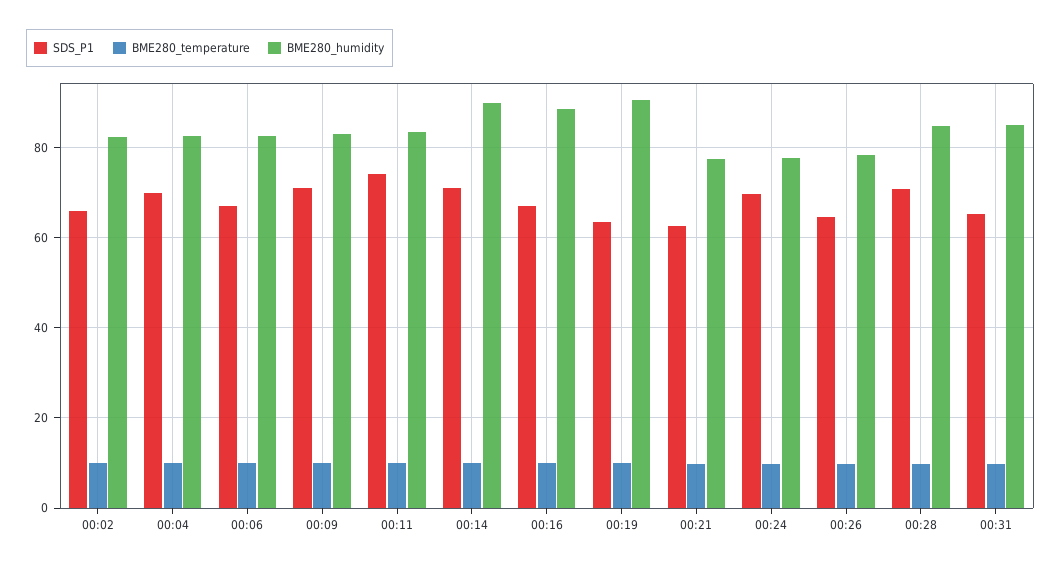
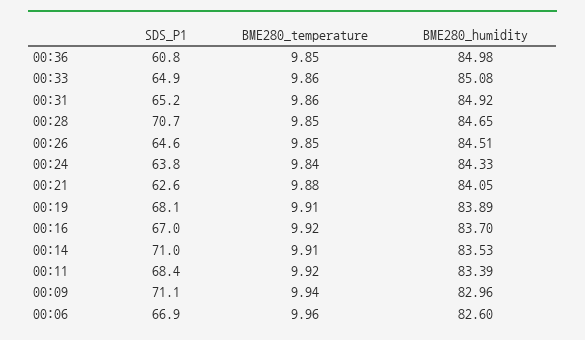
SDS_P1, 00:02: 66 -> none
BME280_temperature, 00:02: 10 -> none
BME280_humidity, 00:02: 82 -> none
SDS_P1, 00:04: 70 -> none
BME280_temperature, 00:04: 10 -> none
BME280_humidity, 00:04: 82 -> none
SDS_P1, 00:11: 74 -> 68.4
BME280_humidity, 00:14: 90 -> 83.53
BME280_humidity, 00:16: 88 -> 83.7
SDS_P1, 00:19: 64 -> 68.1
BME280_humidity, 00:19: 90 -> 83.89
BME280_humidity, 00:21: 78 -> 84.05
SDS_P1, 00:24: 70 -> 63.8
BME280_humidity, 00:24: 78 -> 84.33
BME280_humidity, 00:26: 78 -> 84.51
SDS_P1, 00:36: none -> 60.8
BME280_temperature, 00:36: none -> 9.85
BME280_humidity, 00:36: none -> 84.98
SDS_P1, 00:33: none -> 64.9
BME280_temperature, 00:33: none -> 9.86
BME280_humidity, 00:33: none -> 85.08

